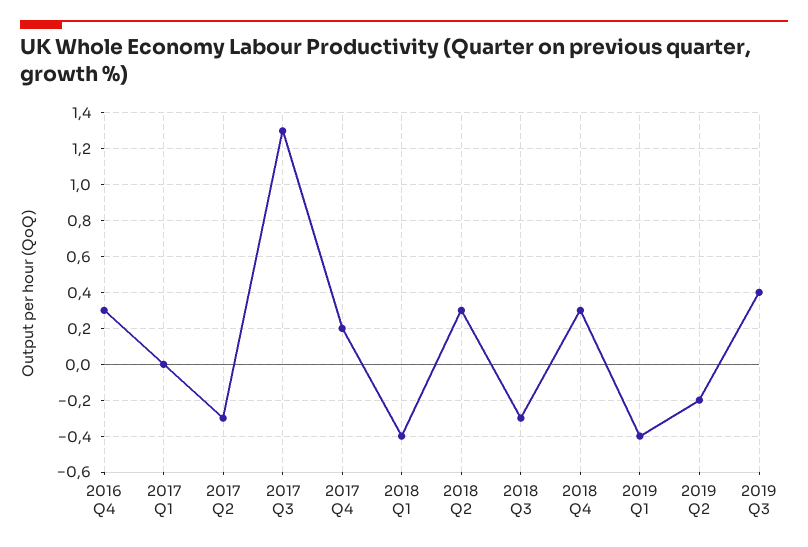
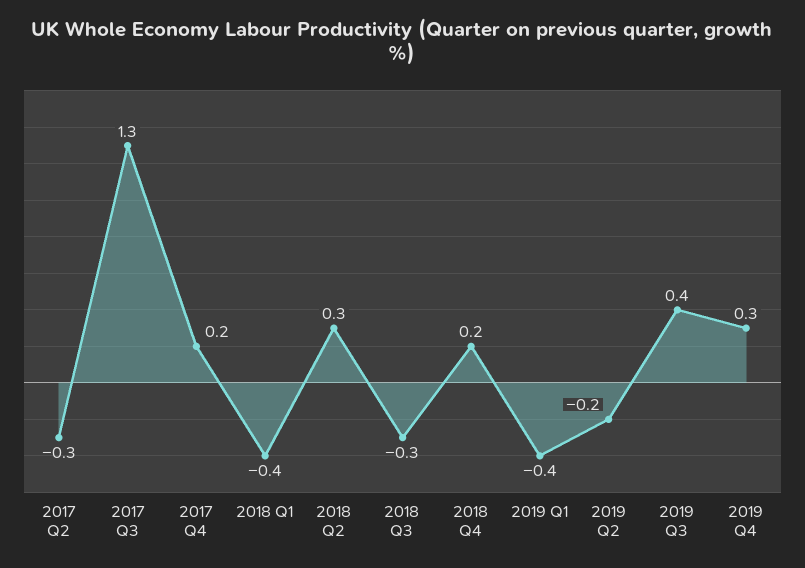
2016 Q4: 0.3 -> none
2017 Q1: 0 -> none
2018 Q4: 0.3 -> 0.2
2019 Q4: none -> 0.3

